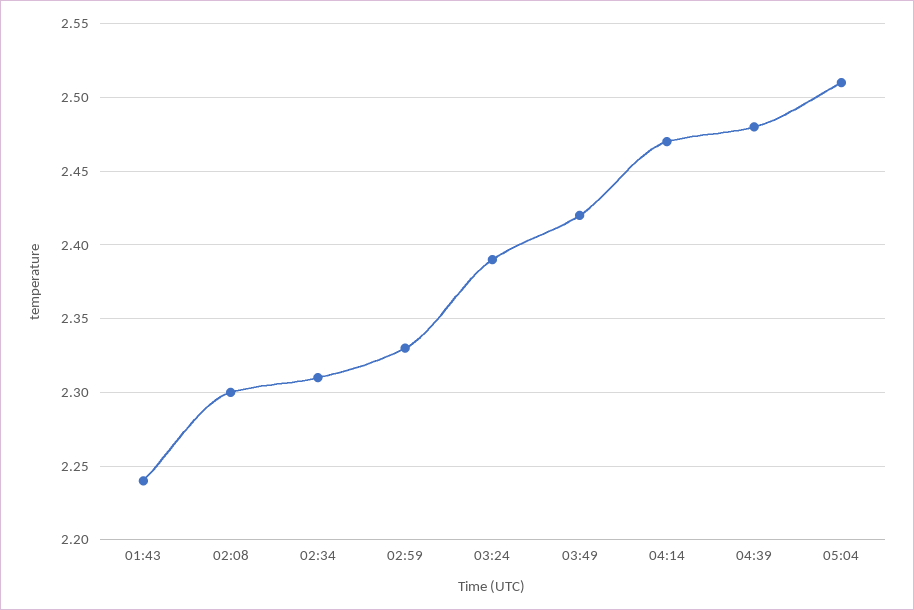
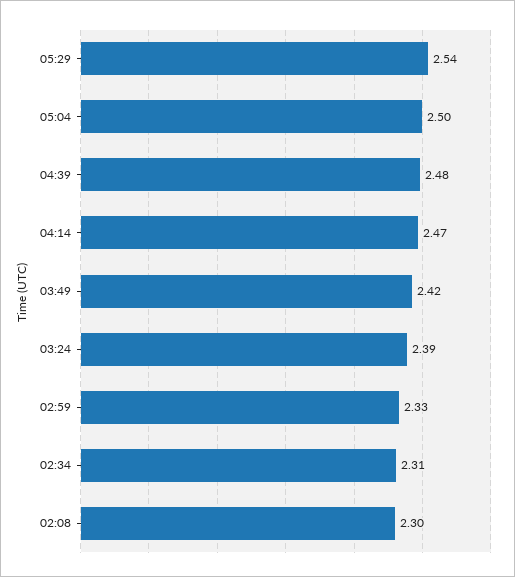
01:43: 2.24 -> none
05:04: 2.51 -> 2.5
05:29: none -> 2.54

